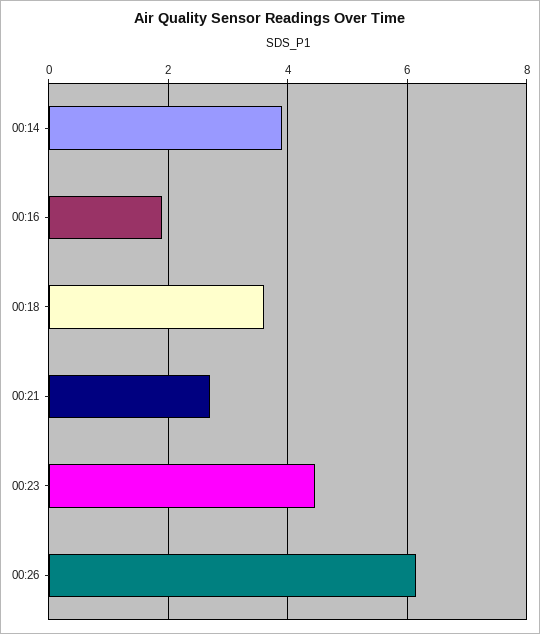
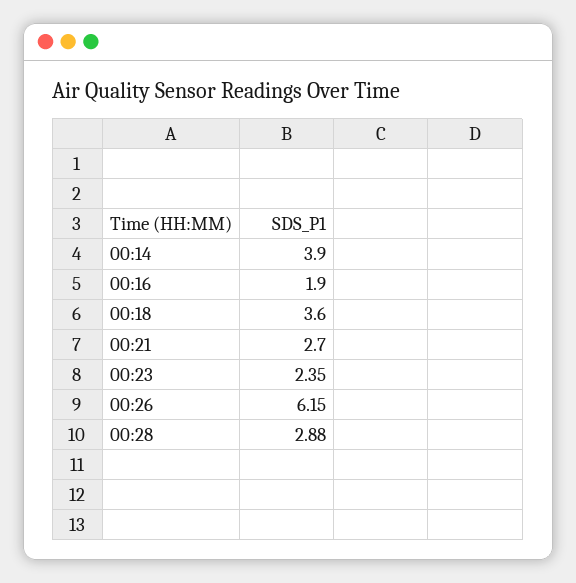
00:23: 4.4 -> 2.35
00:28: none -> 2.88

